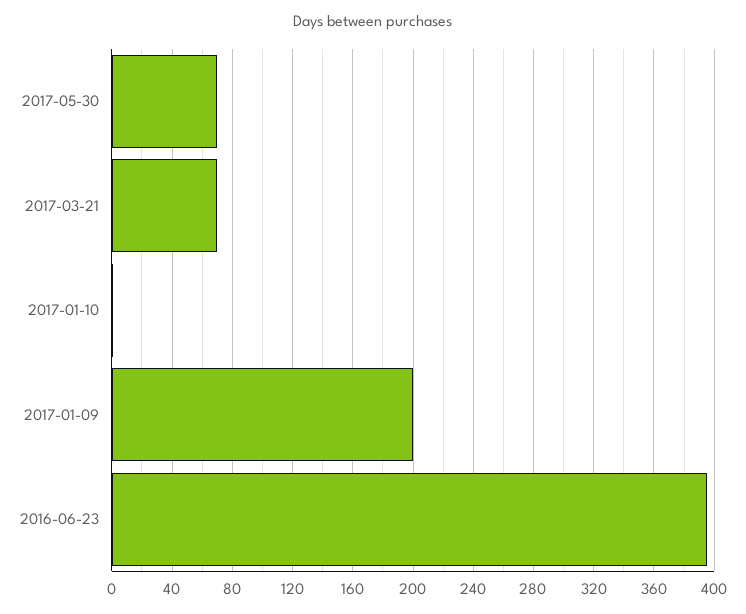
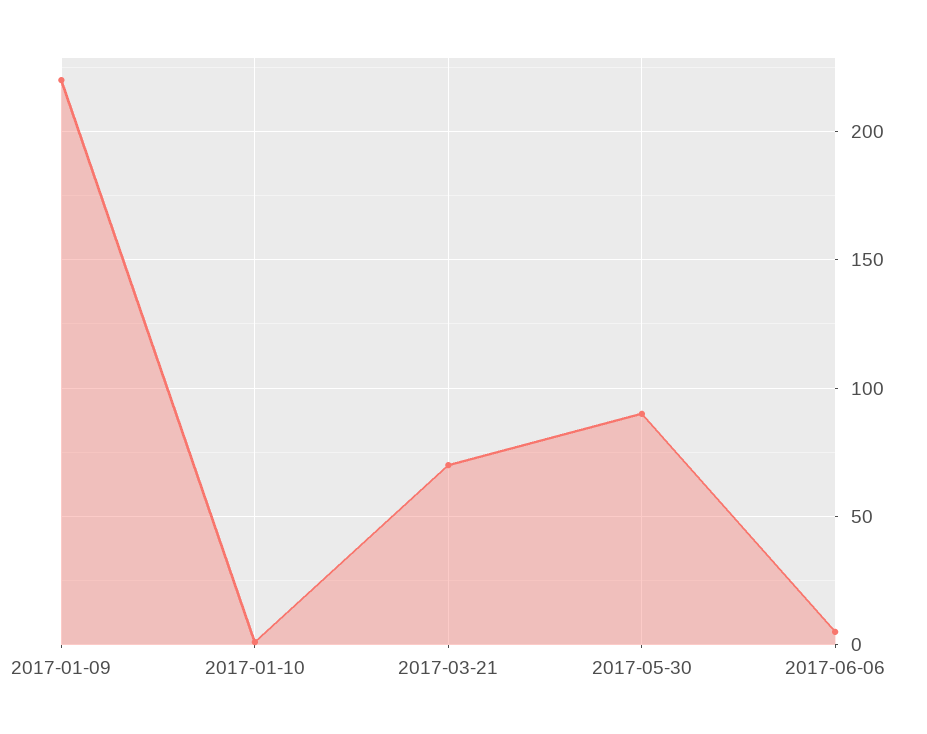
2017-05-30: 70 -> 90
2017-01-09: 200 -> 220
2016-06-23: 395 -> none
2017-06-06: none -> 5

